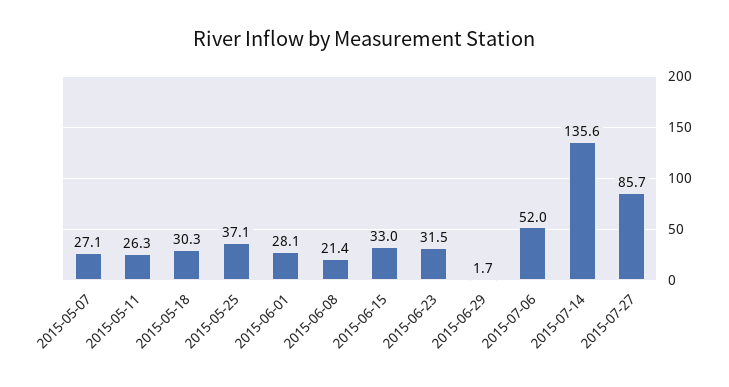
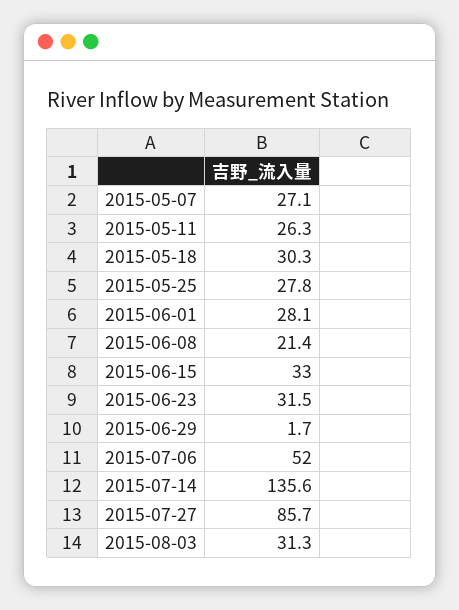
2015-05-25: 37.1 -> 27.8
2015-08-03: none -> 31.3

